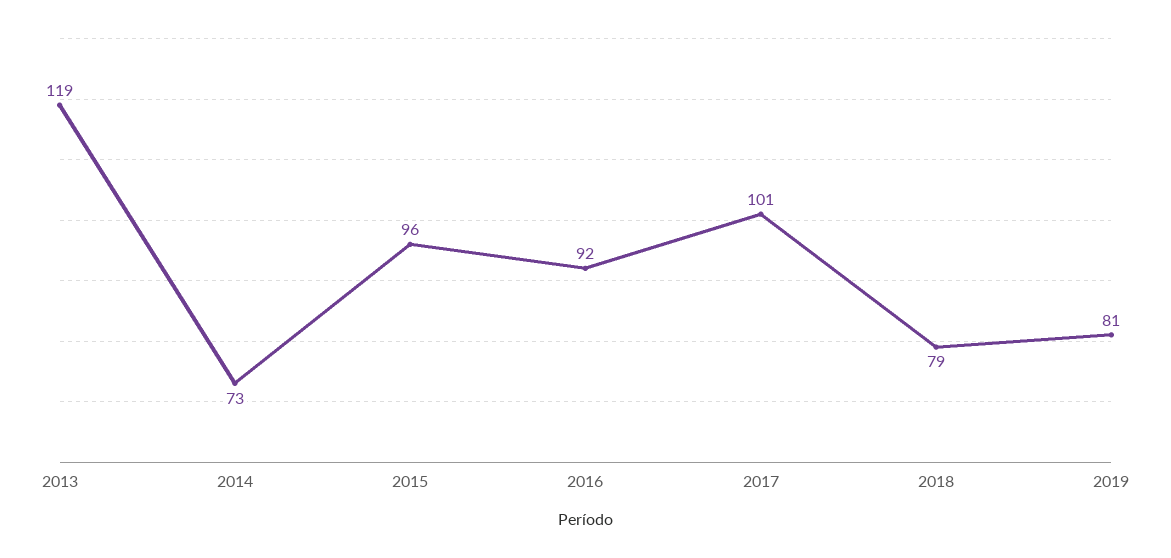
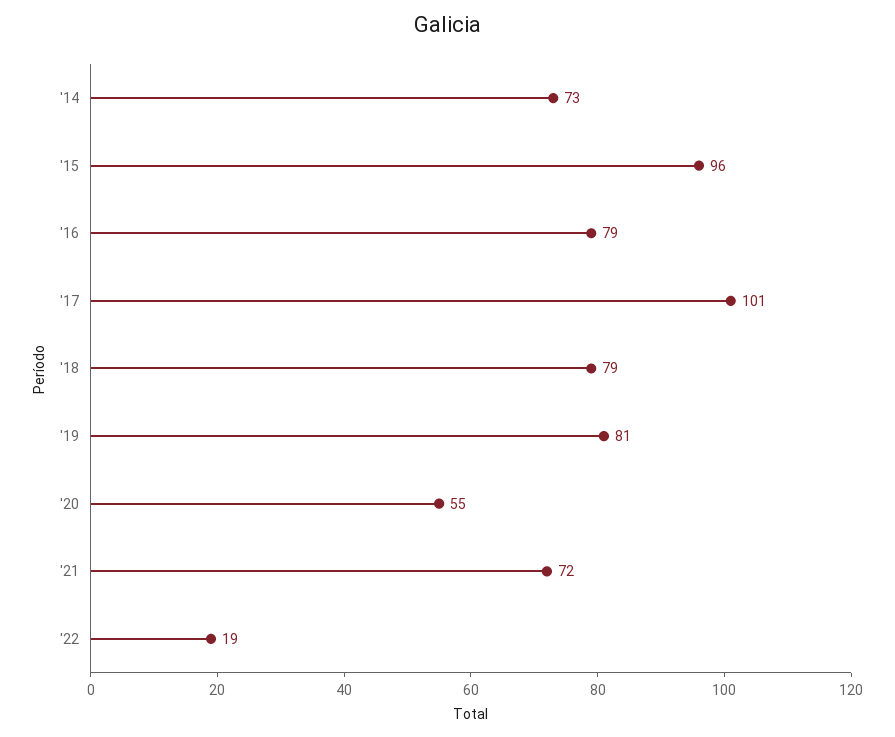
2013: 119 -> none
2016: 92 -> 79
'20: none -> 55
'21: none -> 72
'22: none -> 19

